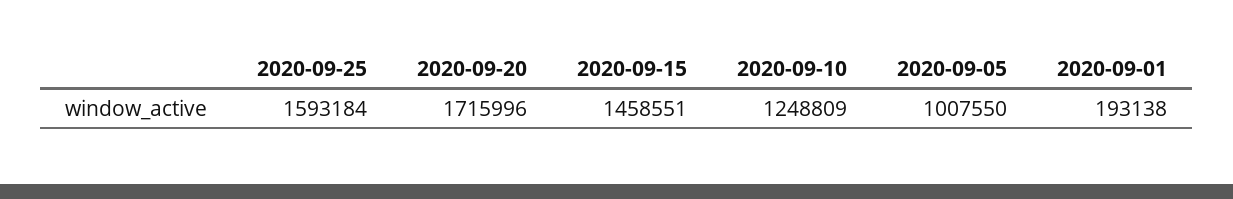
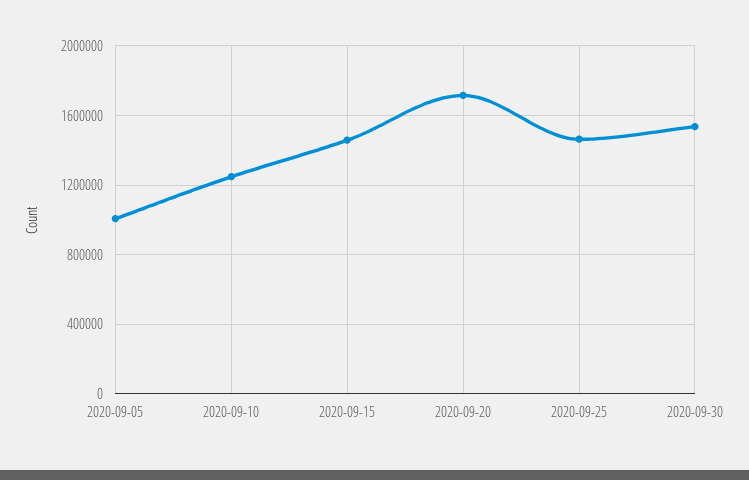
2020-09-25: 1593184 -> 1450000
2020-09-01: 193138 -> none
2020-09-30: none -> 1550000

